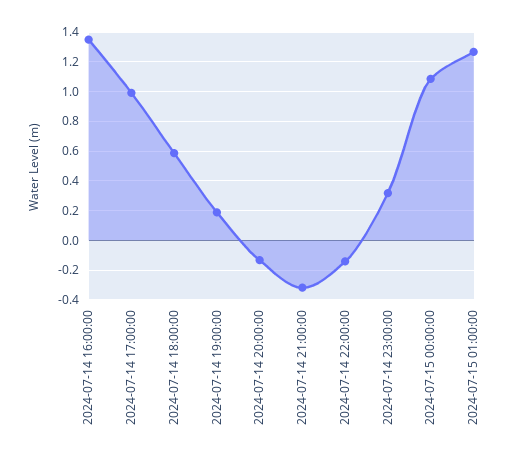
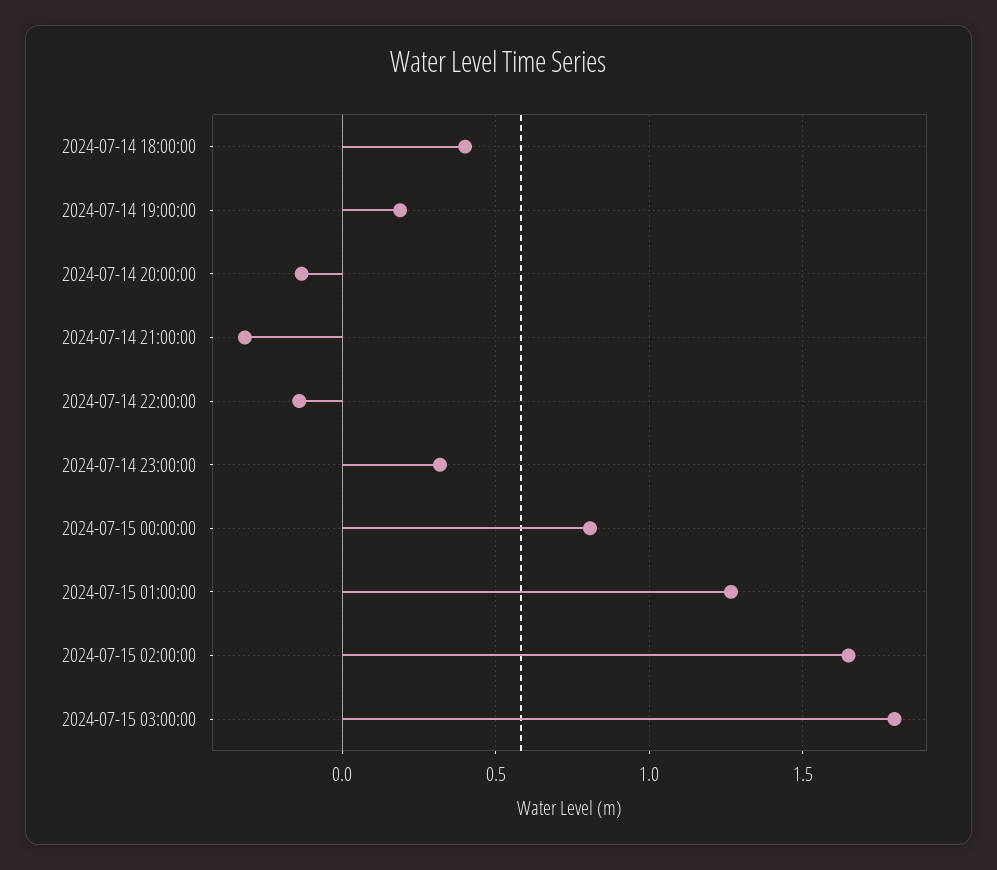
2024-07-14 16:00:00: 1.35 -> none
2024-07-14 17:00:00: 1 -> none
2024-07-14 18:00:00: 0.6 -> 0.4
2024-07-15 00:00:00: 1.1 -> 0.8
2024-07-15 02:00:00: none -> 1.65
2024-07-15 03:00:00: none -> 1.8

